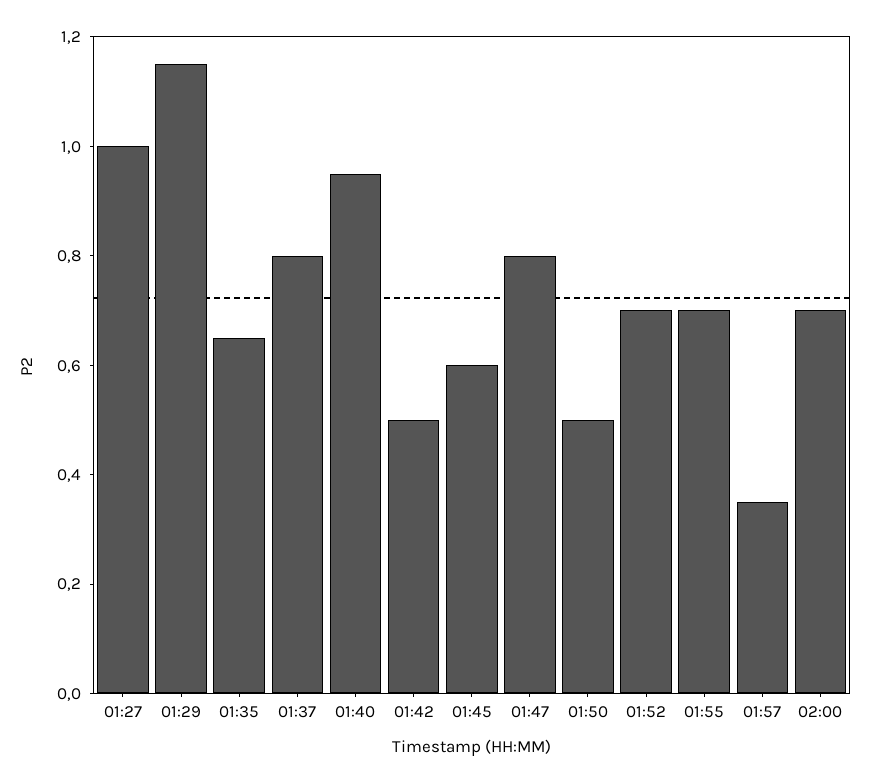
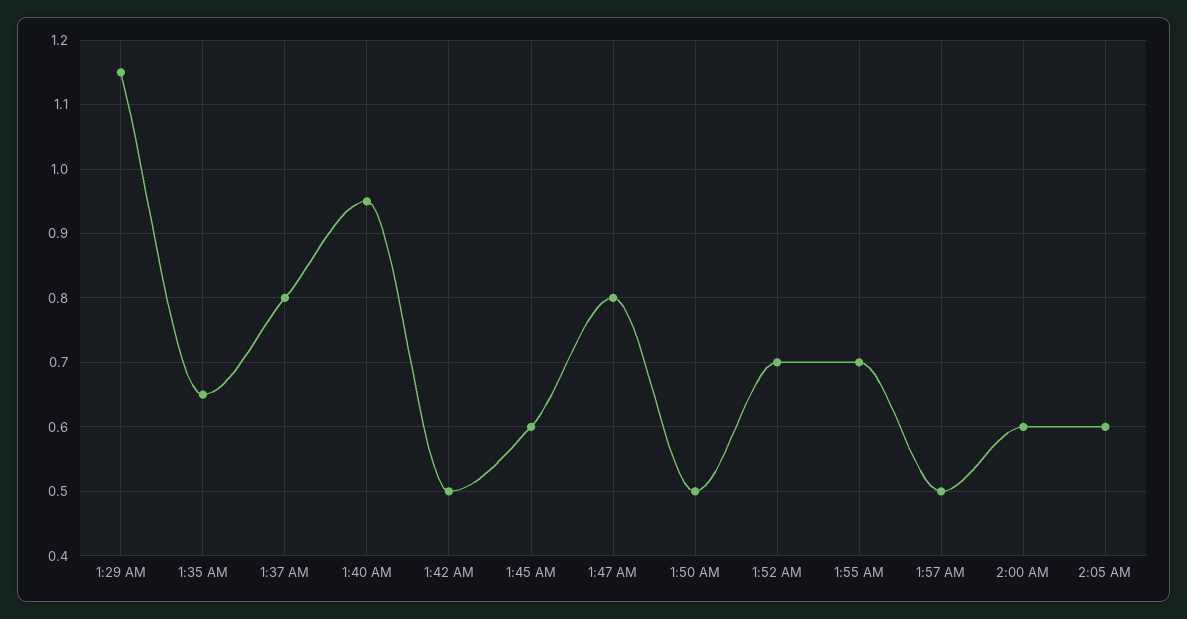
01:27: 1 -> none
01:57: 0.35 -> 0.5
02:00: 0.7 -> 0.6
2:05 AM: none -> 0.6

